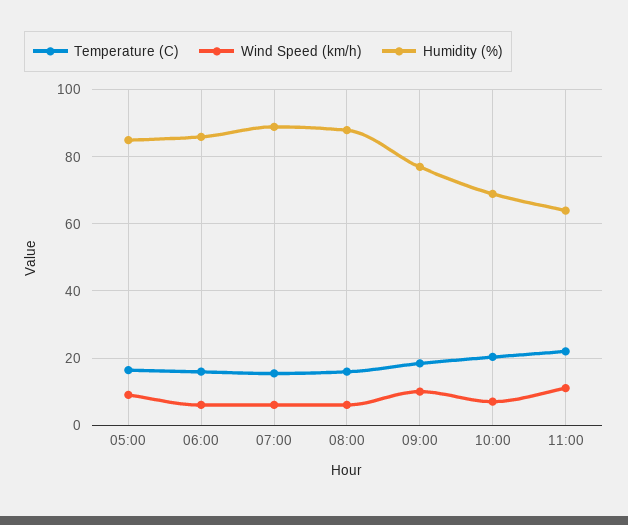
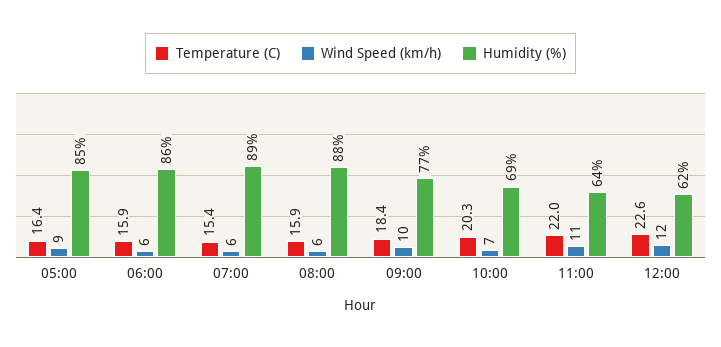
Temperature (C), 12:00: none -> 22.6
Wind Speed (km/h), 12:00: none -> 12
Humidity (%), 12:00: none -> 62

